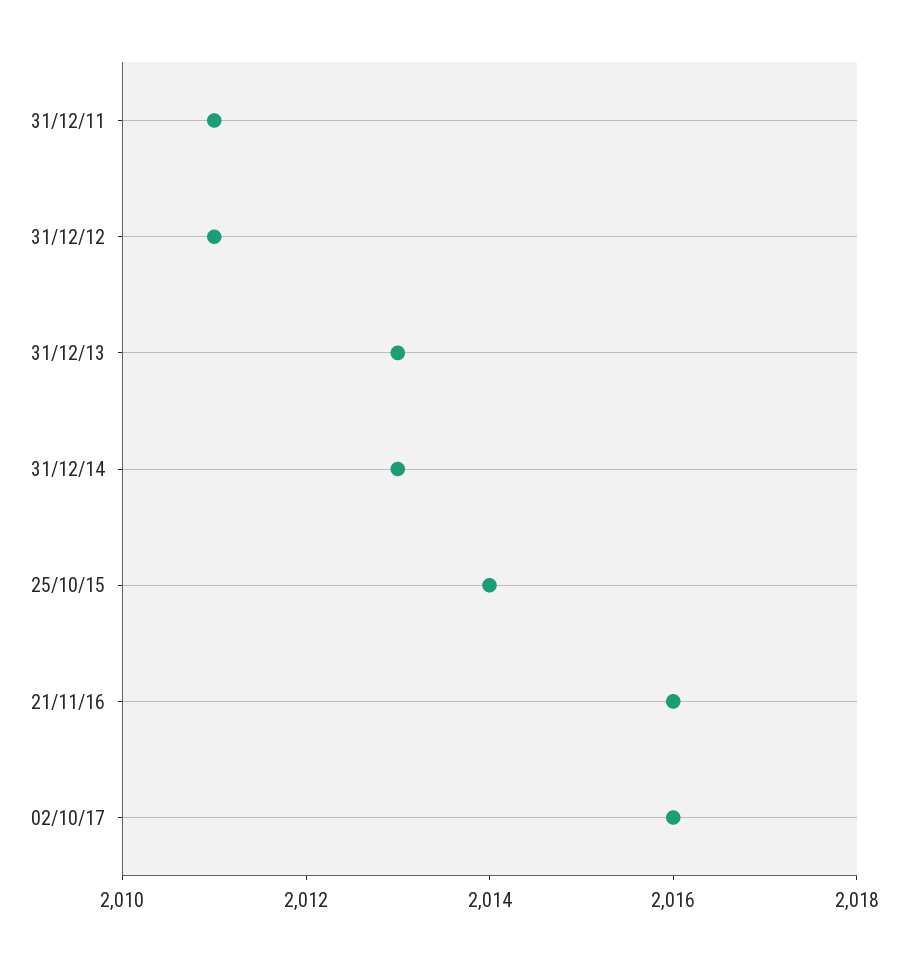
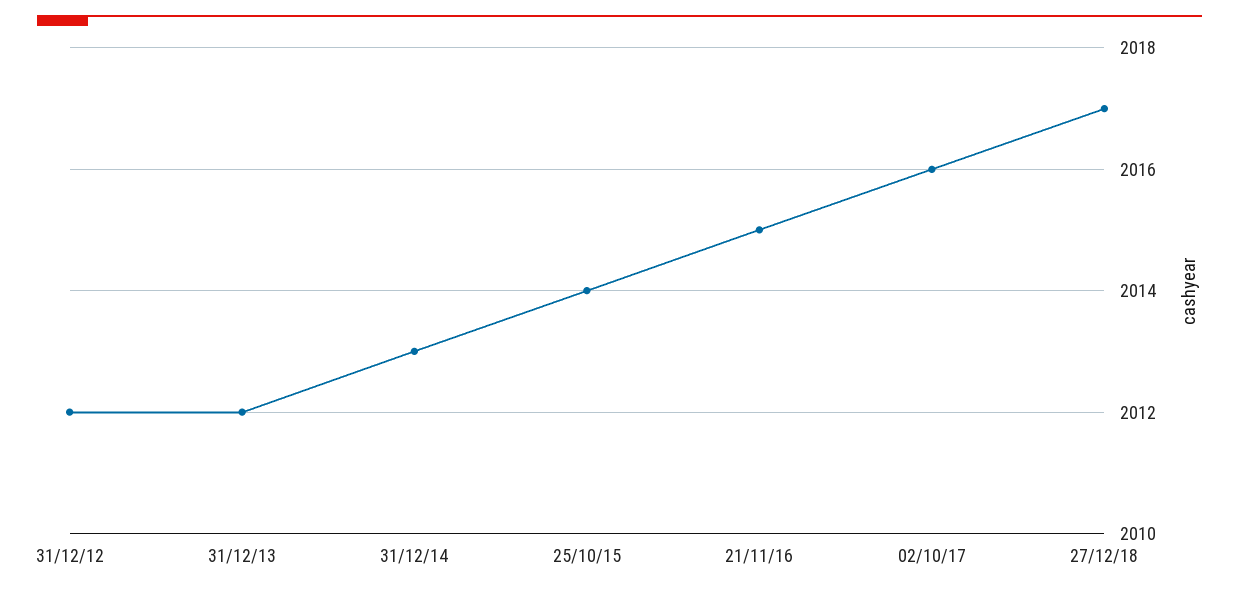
31/12/11: 2011 -> none
31/12/12: 2011 -> 2012
31/12/13: 2013 -> 2012
21/11/16: 2016 -> 2015
27/12/18: none -> 2017

